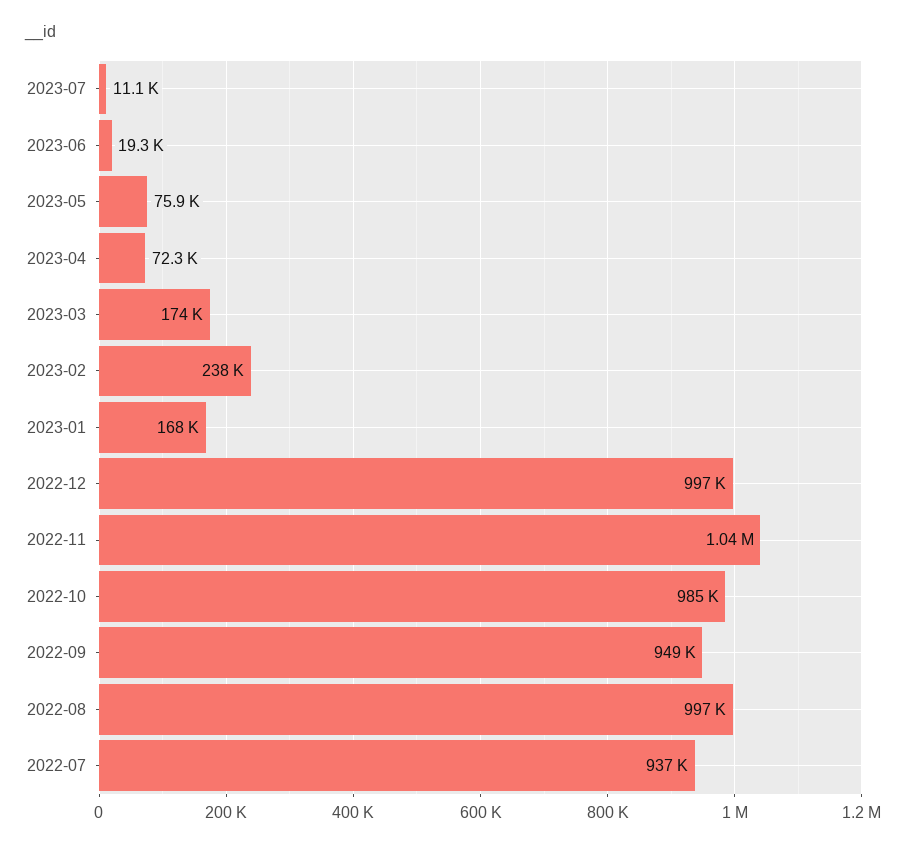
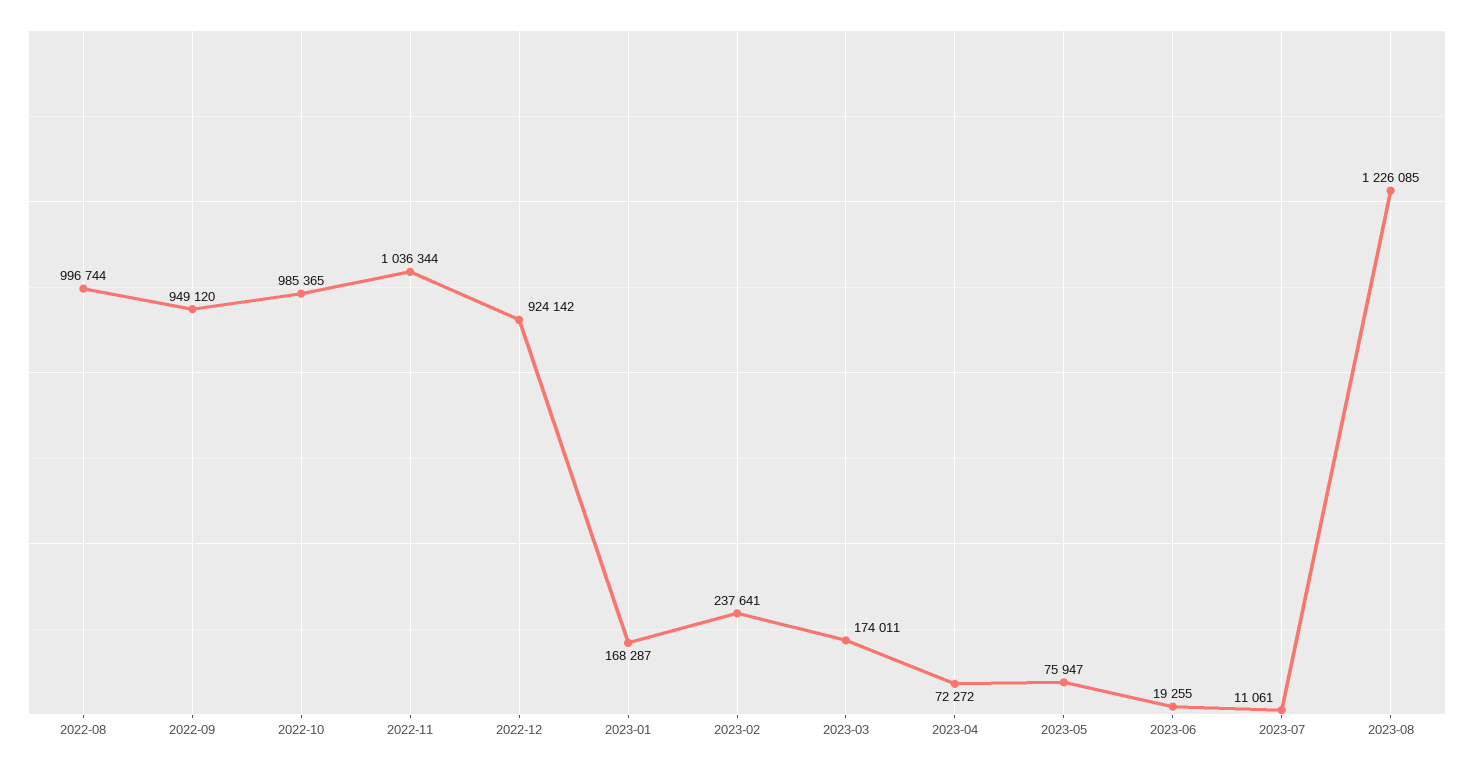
2022-12: 997000 -> 924142
2022-07: 937000 -> none
2023-08: none -> 1226085

